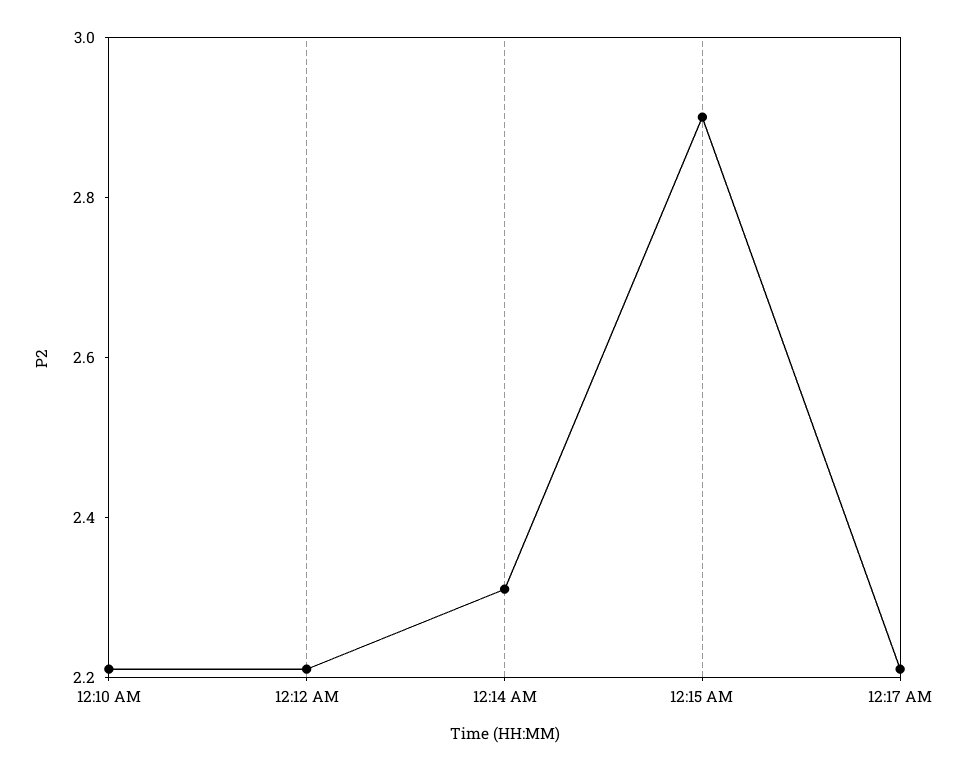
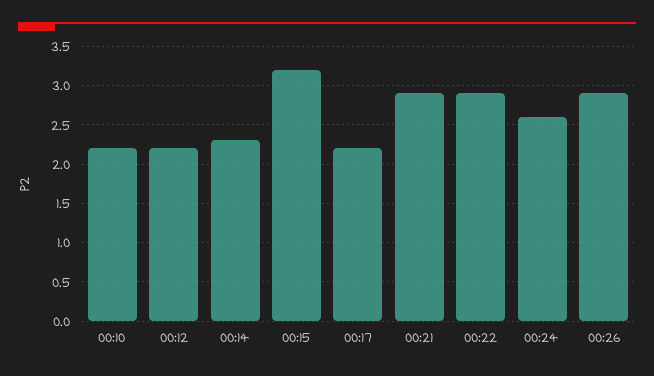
12:15 AM: 2.9 -> 3.2
00:21: none -> 2.9
00:22: none -> 2.9
00:24: none -> 2.6
00:26: none -> 2.9

